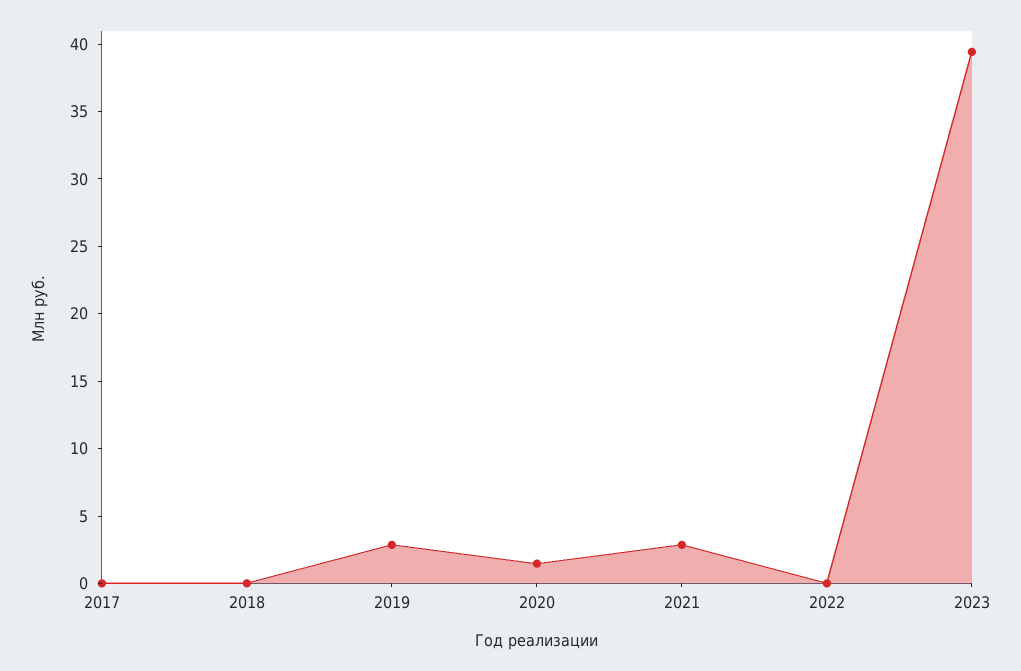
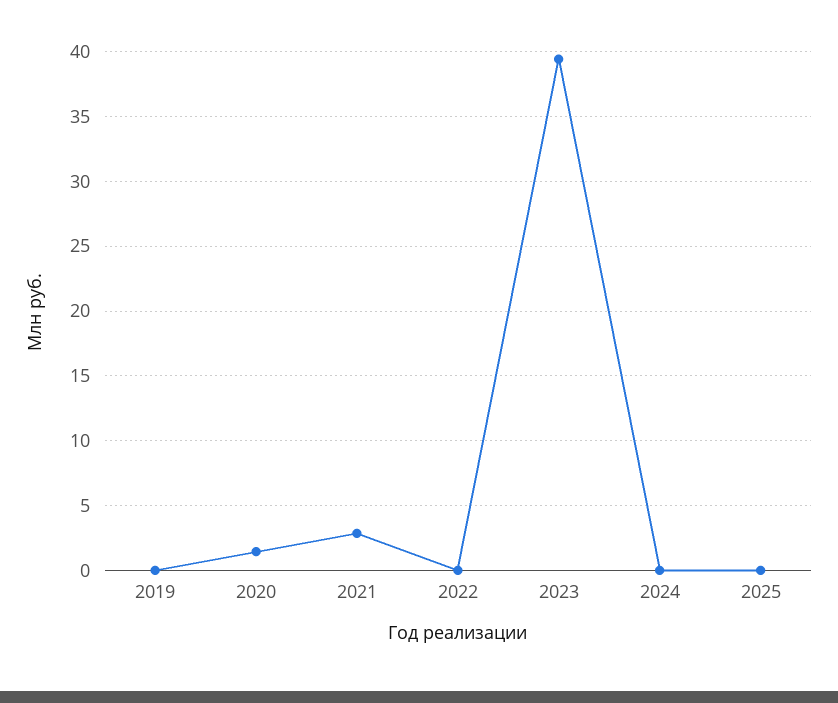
2017: 0 -> none
2018: 0 -> none
2019: 3 -> 0
2024: none -> 0
2025: none -> 0

